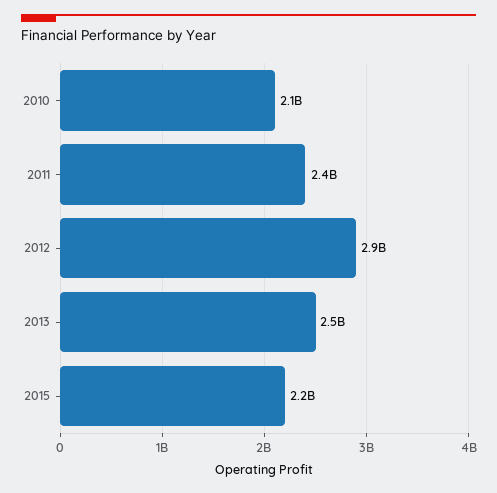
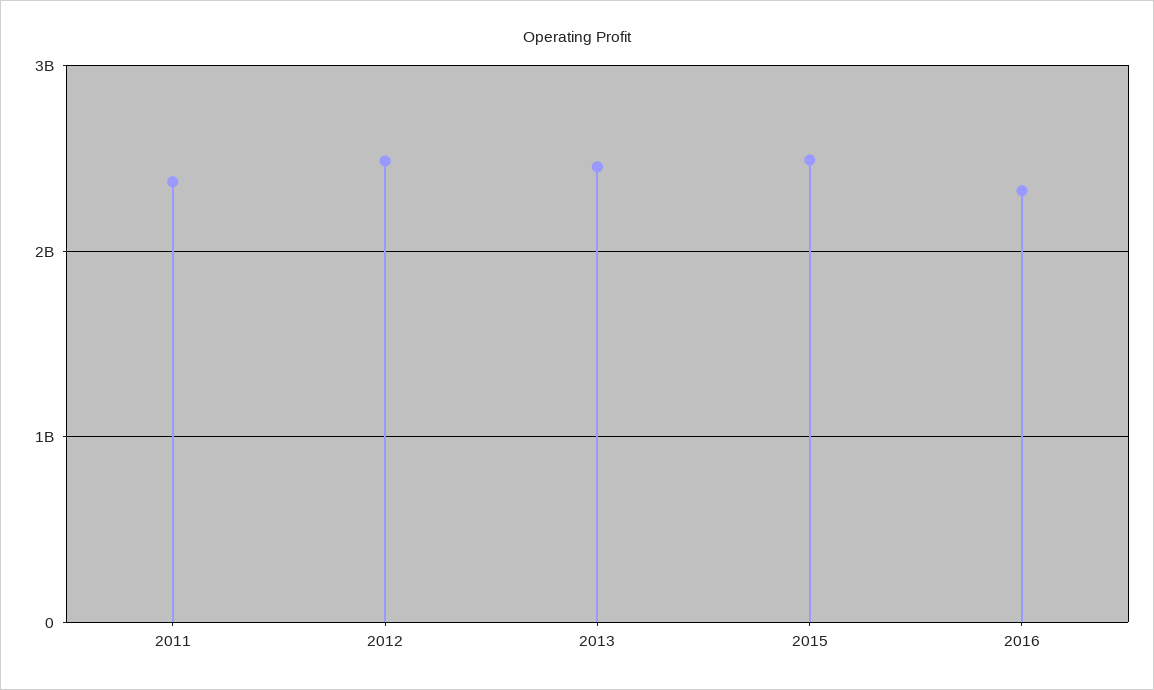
2010: 2100000000 -> none
2012: 2900000000 -> 2500000000
2015: 2200000000 -> 2500000000
2016: none -> 2300000000

